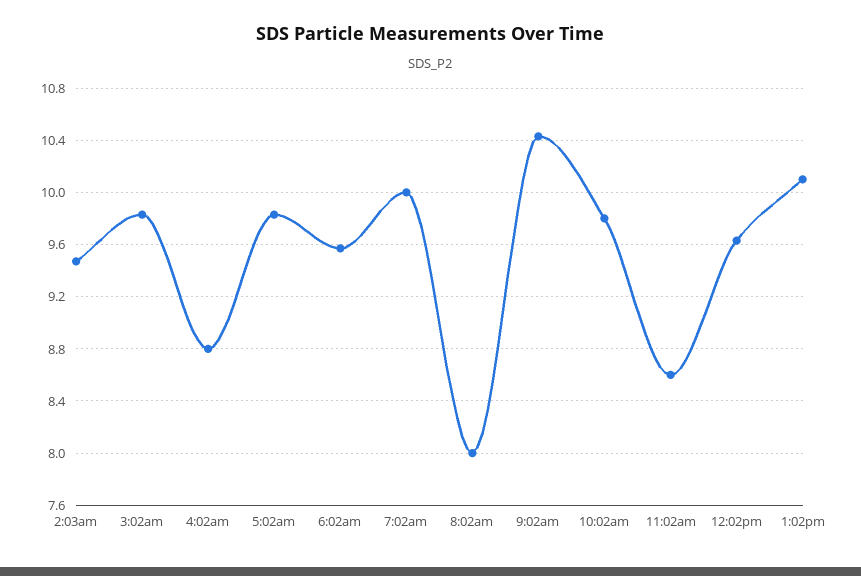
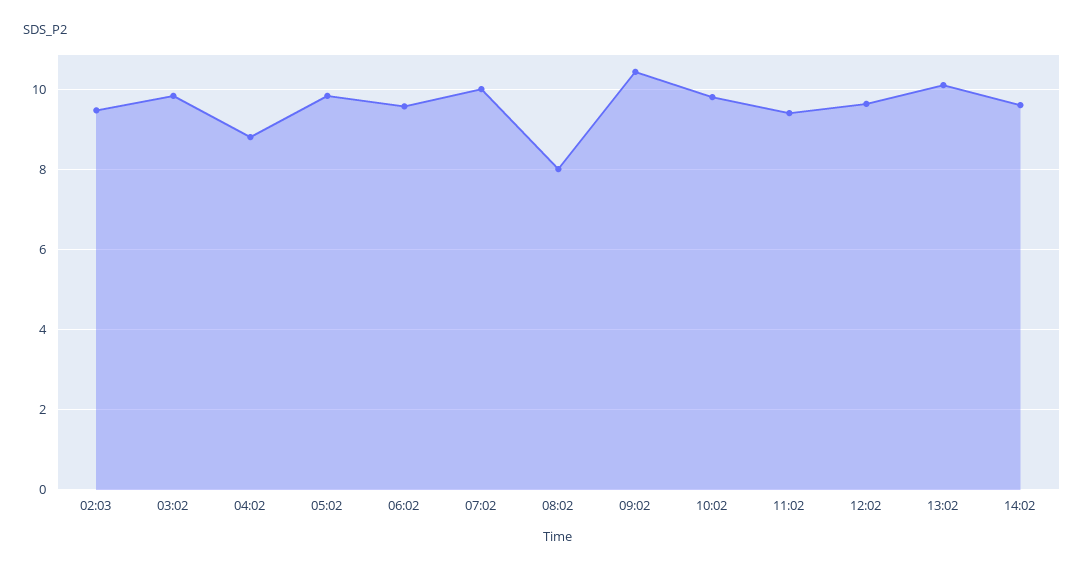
11:02am: 8.6 -> 9.4
14:02: none -> 9.6

